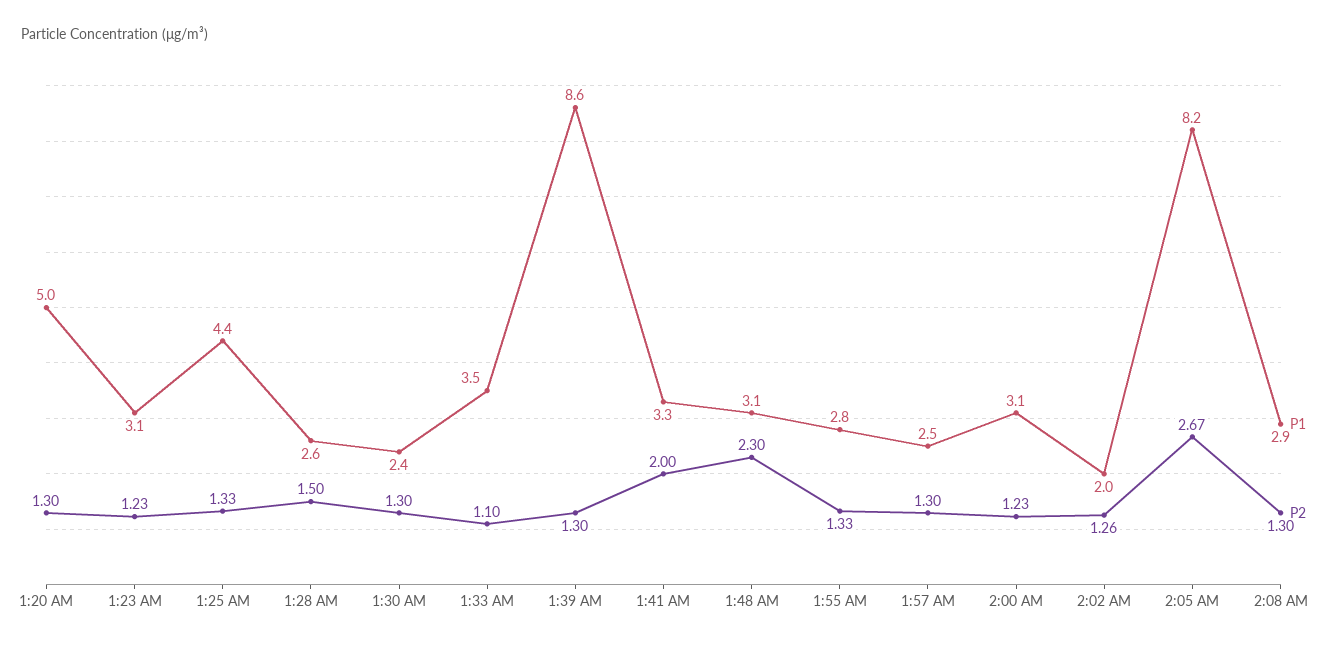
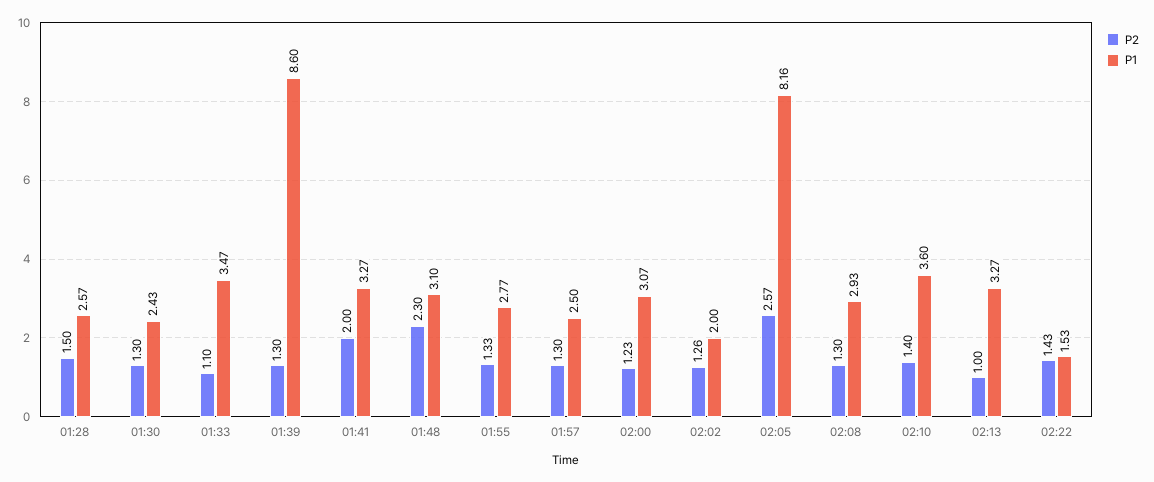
P1, 1:20 AM: 5 -> none
P2, 1:20 AM: 1.3 -> none
P1, 1:23 AM: 3.1 -> none
P2, 1:23 AM: 1.23 -> none
P1, 1:25 AM: 4.4 -> none
P2, 1:25 AM: 1.33 -> none
P2, 2:05 AM: 2.67 -> 2.57
P2, 02:10: none -> 1.4
P1, 02:10: none -> 3.6
P2, 02:13: none -> 1
P1, 02:13: none -> 3.27
P2, 02:22: none -> 1.43
P1, 02:22: none -> 1.53

